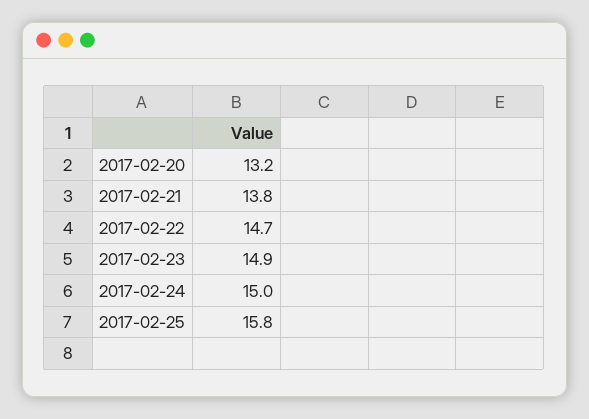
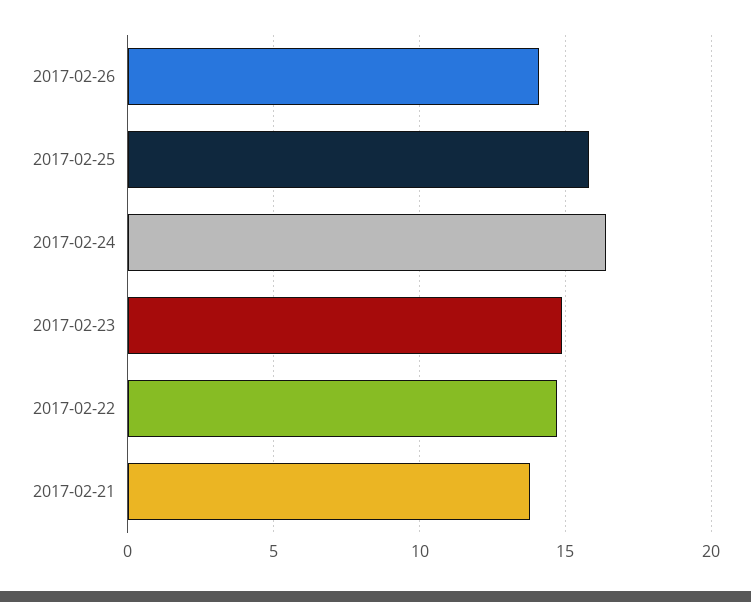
2017-02-20: 13.2 -> none
2017-02-24: 15 -> 16.5
2017-02-26: none -> 14

